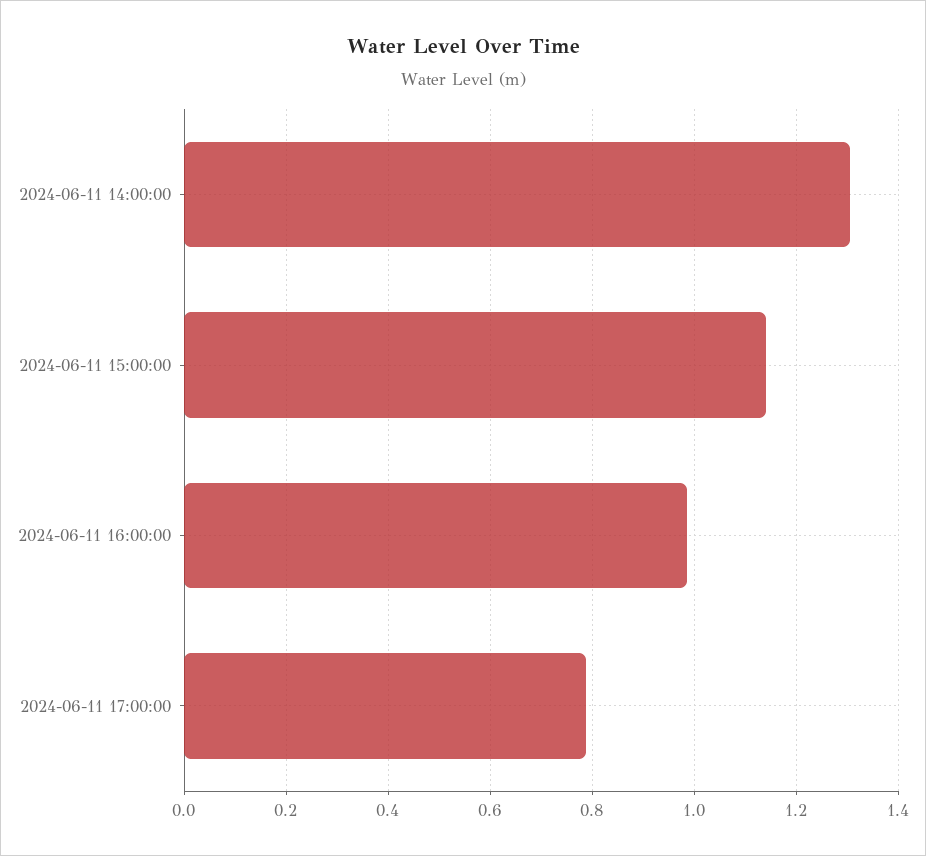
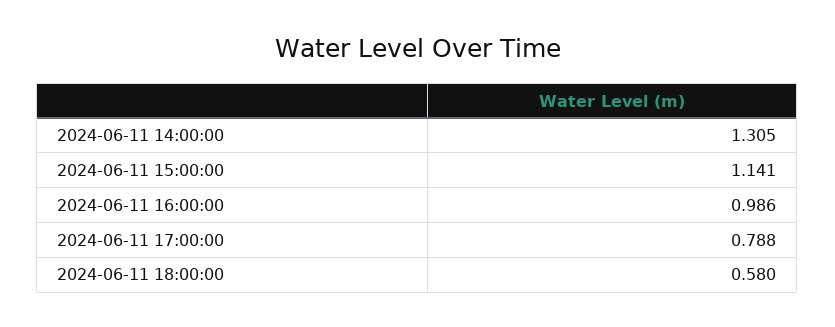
2024-06-11 18:00:00: none -> 0.58

